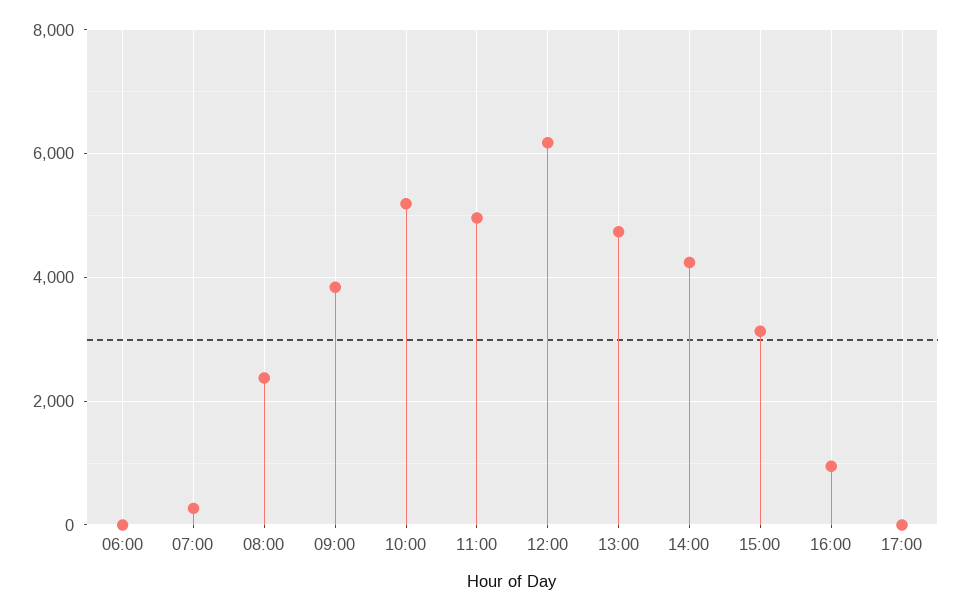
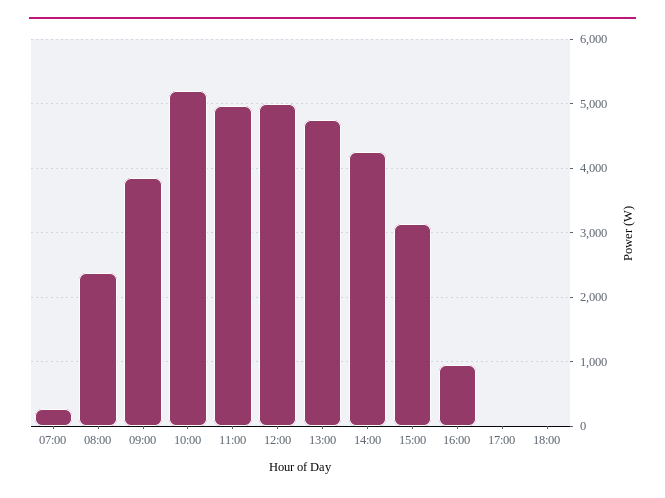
06:00: 0 -> none
12:00: 6200 -> 5000
18:00: none -> 0

